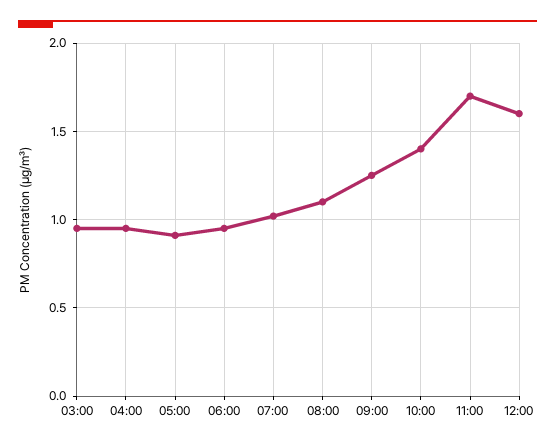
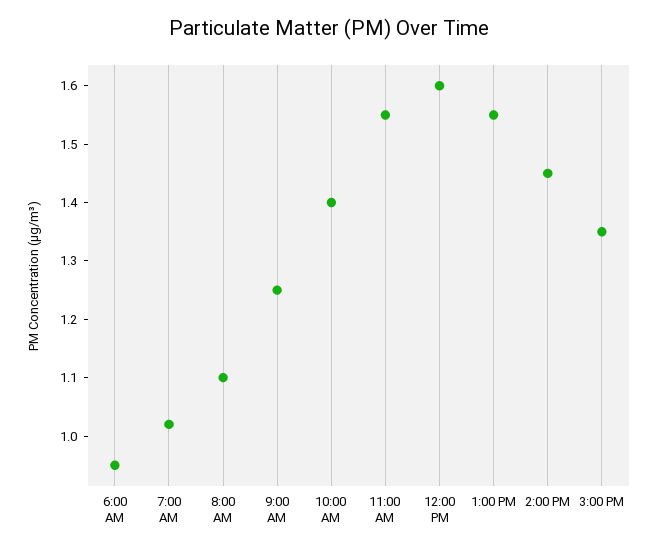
03:00: 0.95 -> none
04:00: 0.95 -> none
05:00: 0.9 -> none
11:00: 1.7 -> 1.55
1:00 PM: none -> 1.55
2:00 PM: none -> 1.45
3:00 PM: none -> 1.35

